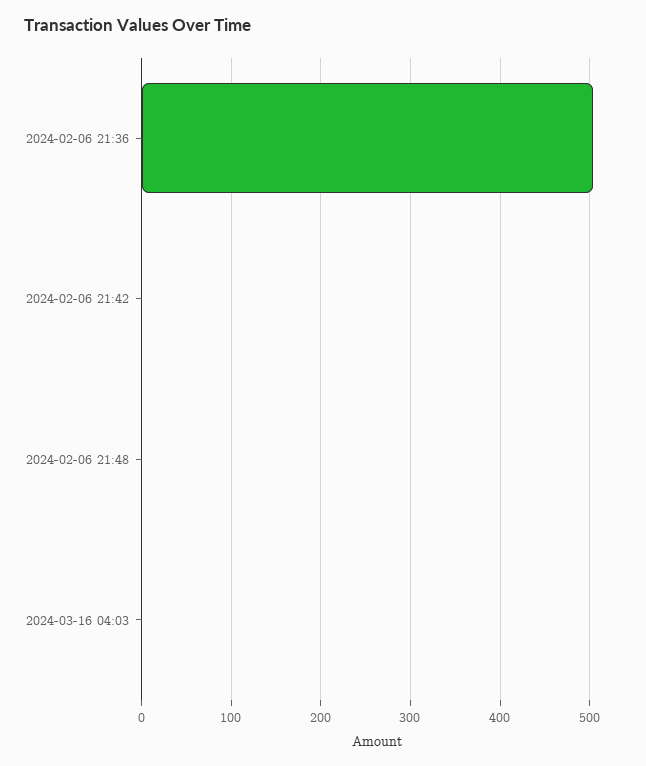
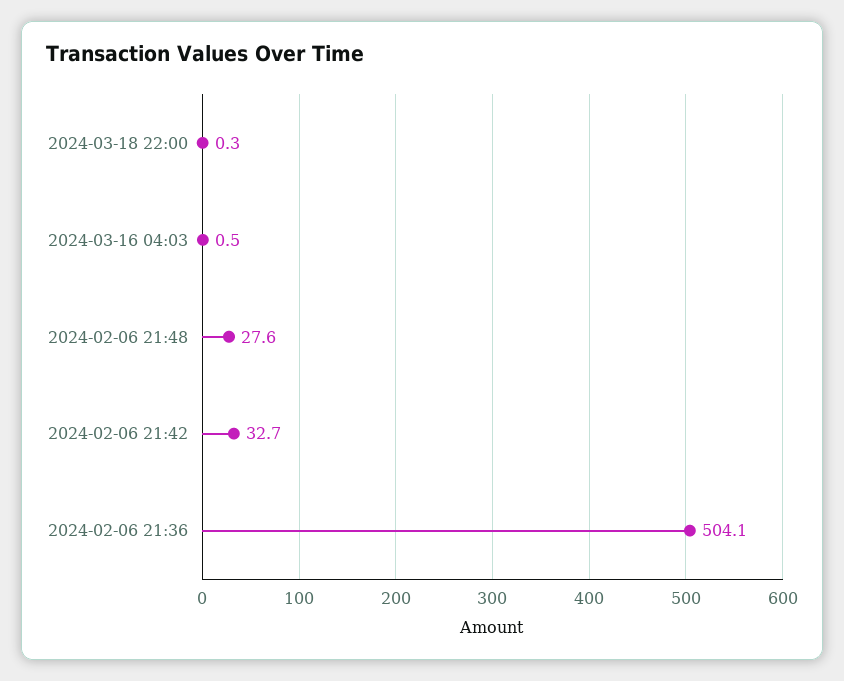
2024-02-06 21:42: 0 -> 32.7
2024-02-06 21:48: 0 -> 27.6
2024-03-18 22:00: none -> 0.3

